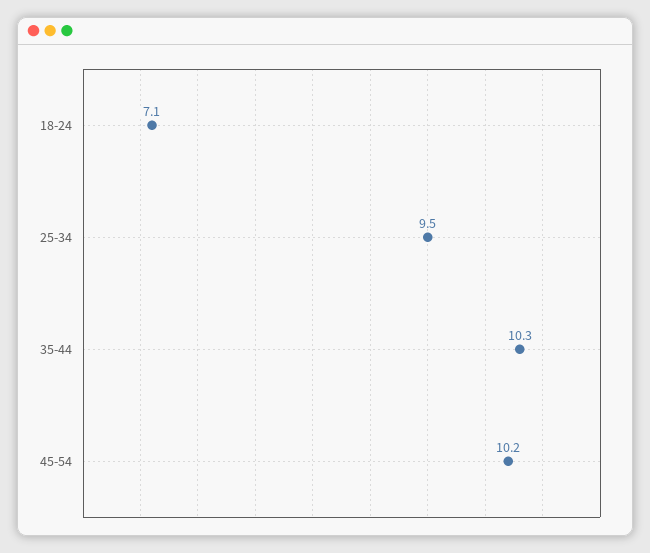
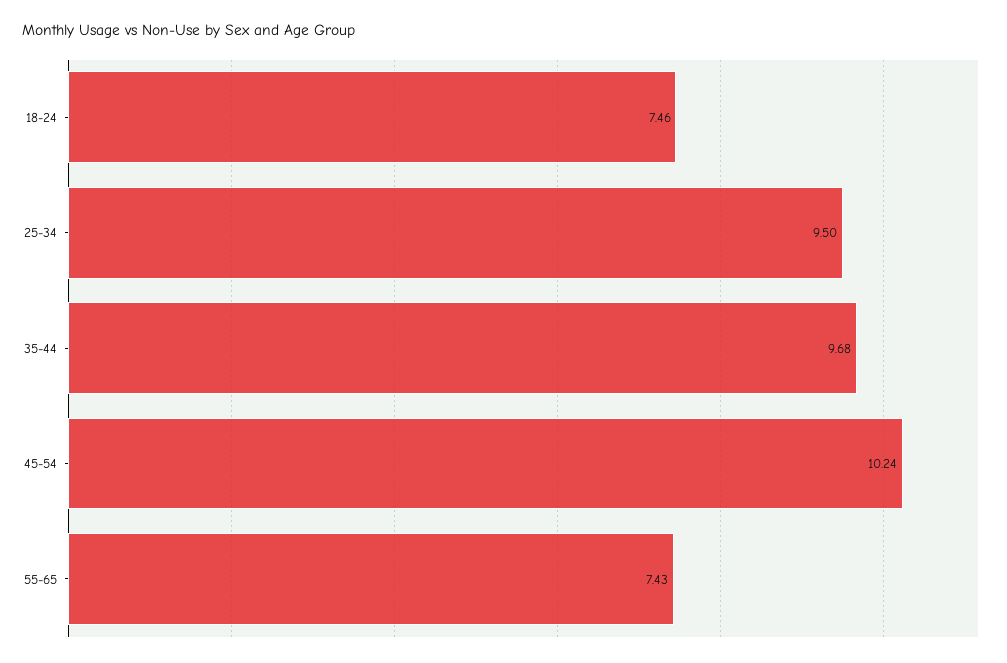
18-24: 7.1 -> 7.46
35-44: 10.3 -> 9.68
55-65: none -> 7.43

